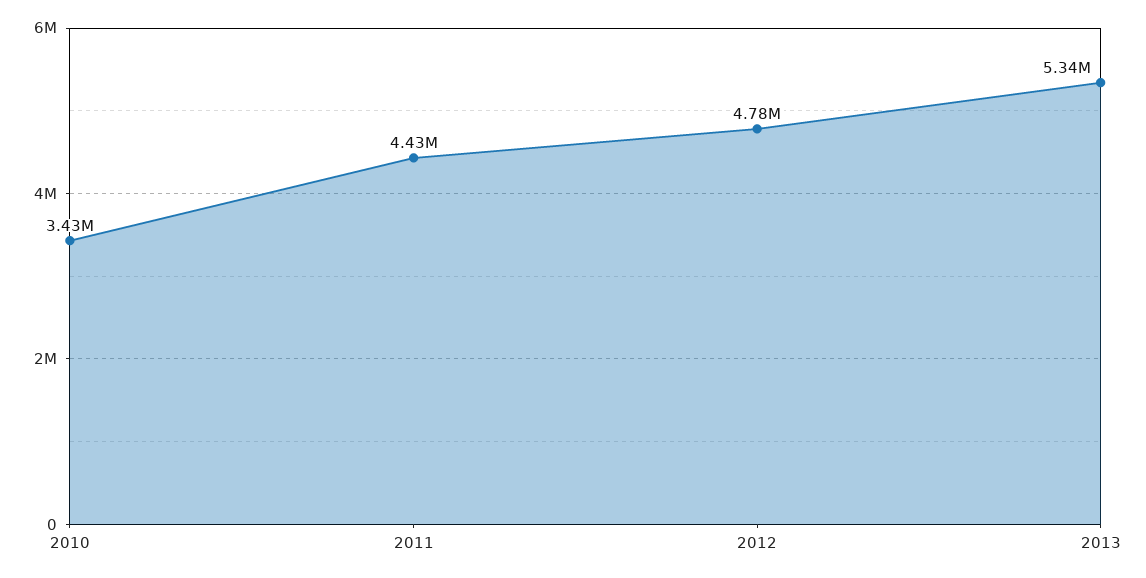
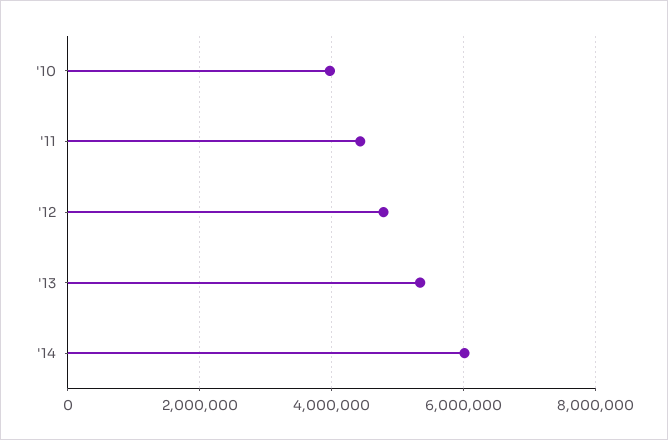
2010: 3430000 -> 4000000
'14: none -> 6000000

